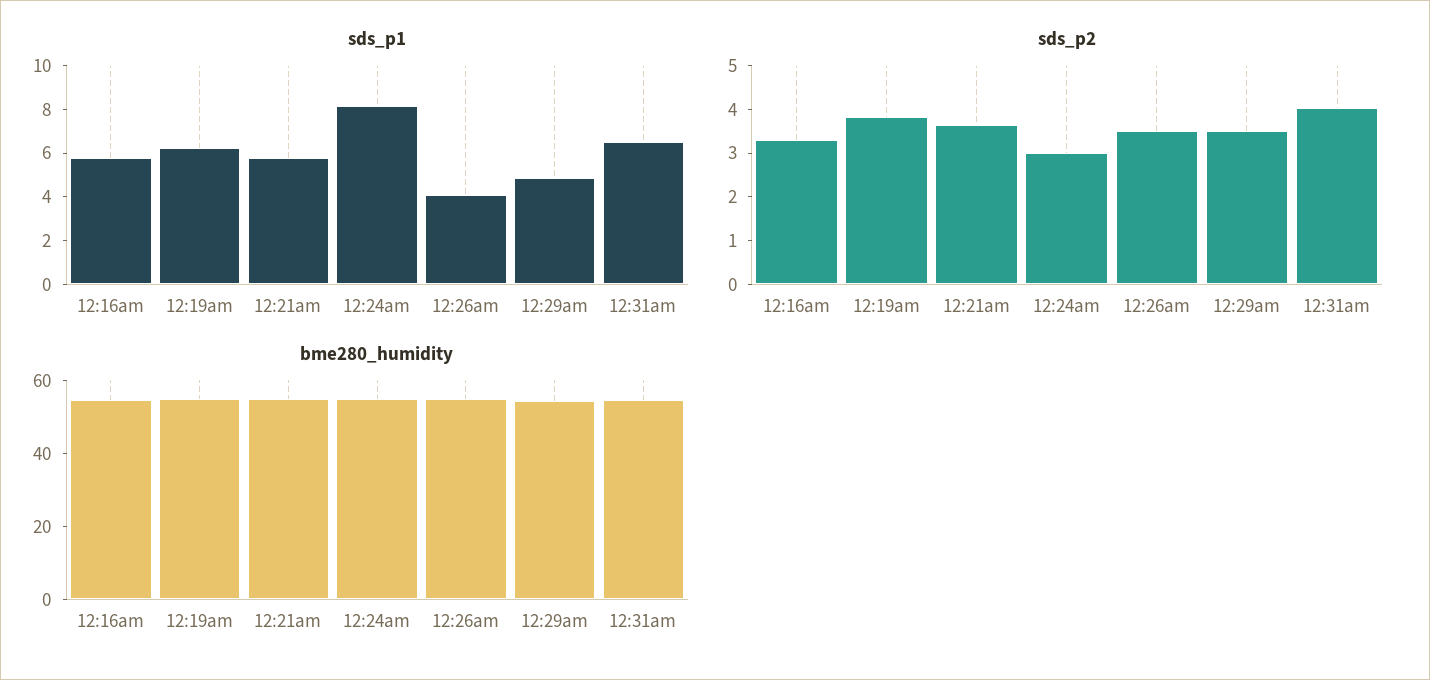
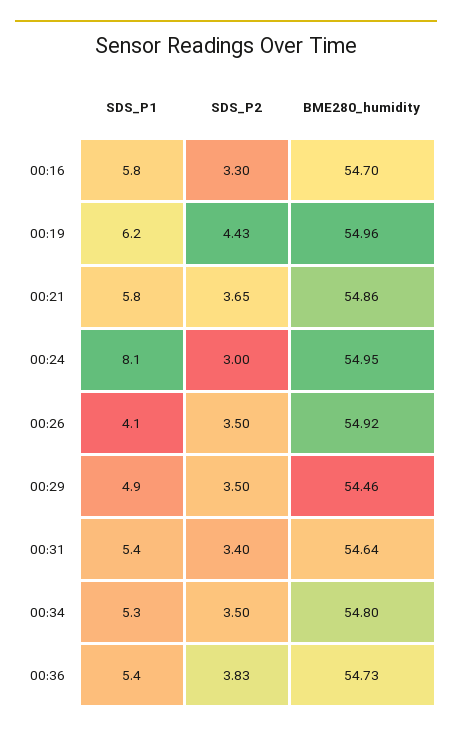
sds_p1, 12:31am: 6.5 -> 5.4
sds_p2, 12:19am: 3.8 -> 4.43
sds_p2, 12:31am: 4 -> 3.4
sds_p1, 00:34: none -> 5.3
sds_p2, 00:34: none -> 3.5
bme280_humidity, 00:34: none -> 54.8
sds_p1, 00:36: none -> 5.4
sds_p2, 00:36: none -> 3.83
bme280_humidity, 00:36: none -> 54.73

